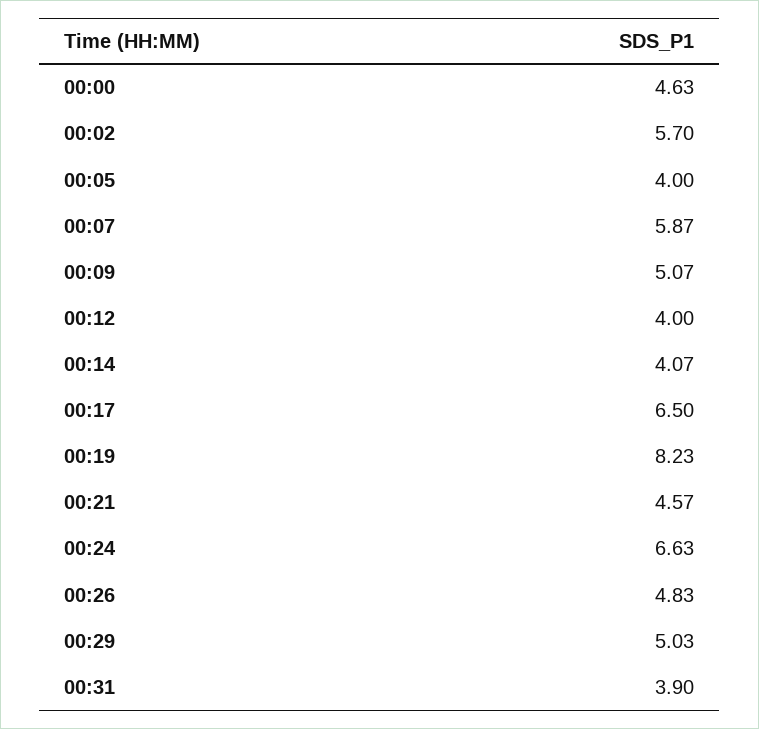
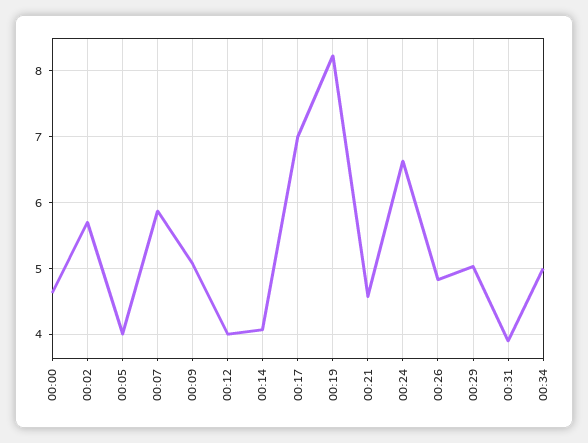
00:17: 6.5 -> 7
00:34: none -> 5

